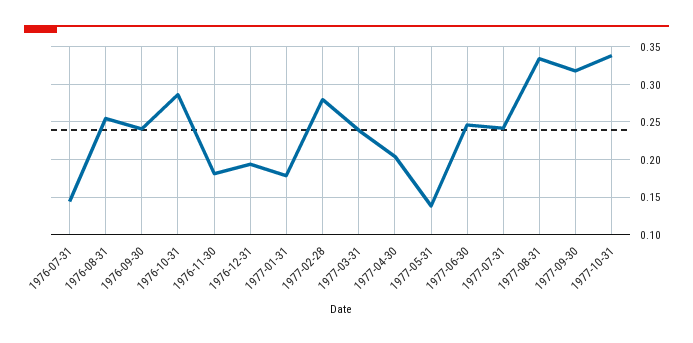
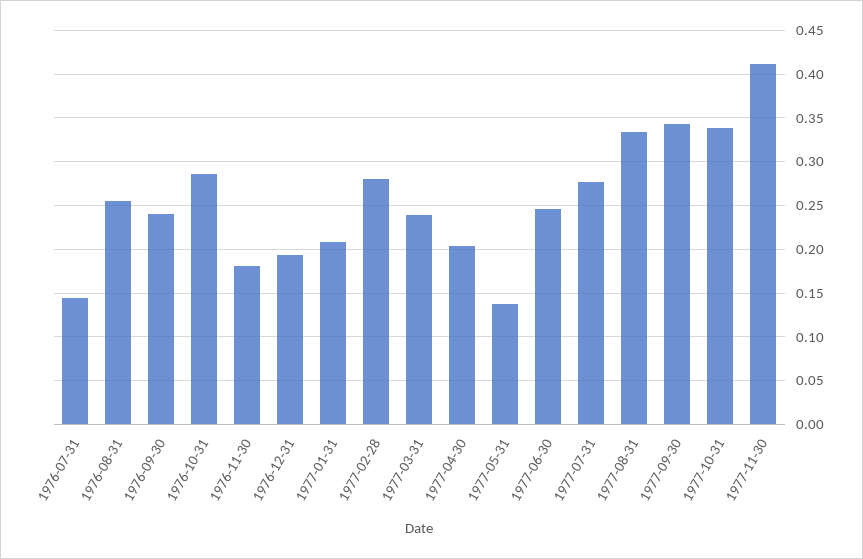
1977-01-31: 0.18 -> 0.21
1977-07-31: 0.24 -> 0.28
1977-09-30: 0.32 -> 0.34
1977-11-30: none -> 0.41

